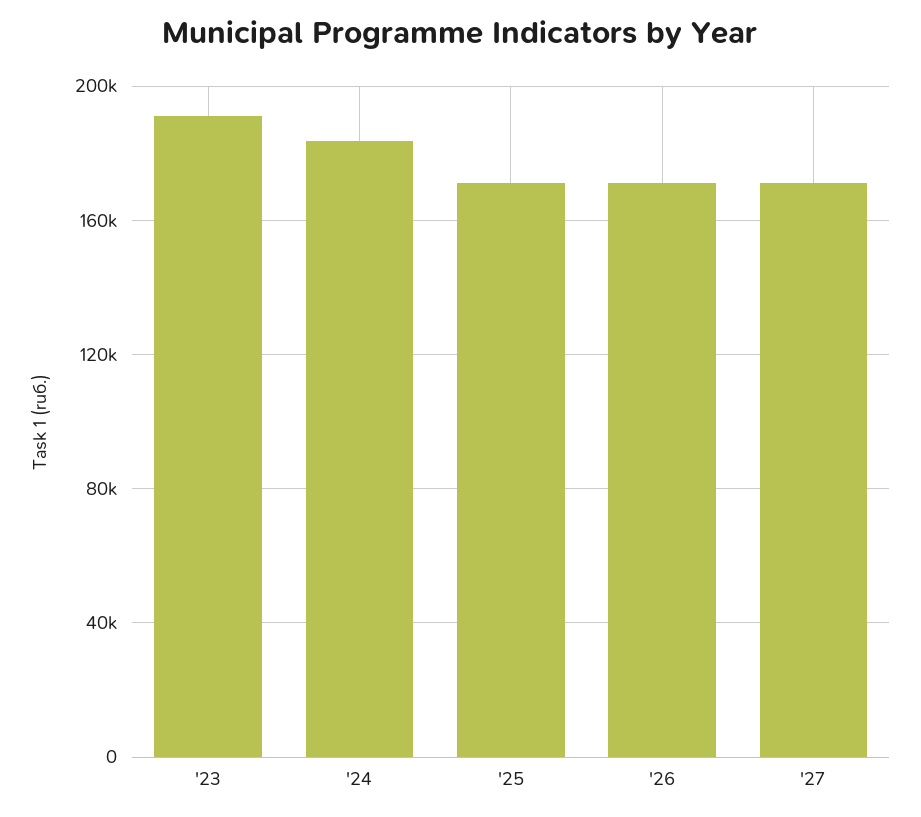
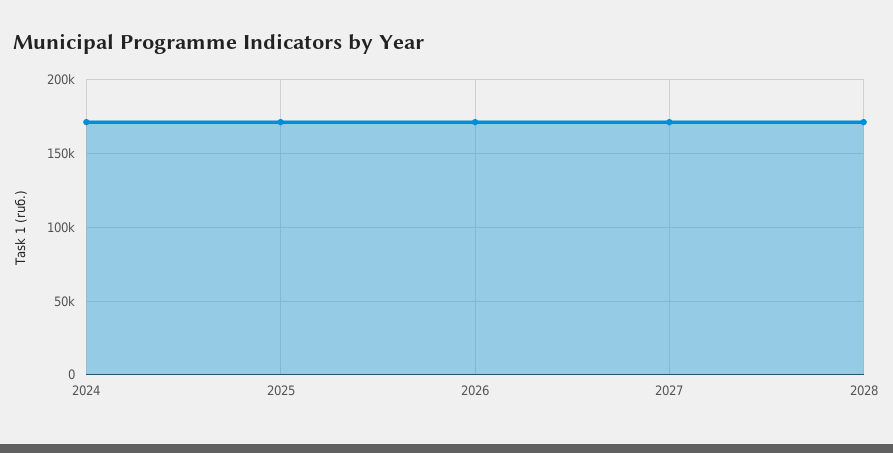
'23: 190000 -> none
'24: 185000 -> 170000
2028: none -> 170000

